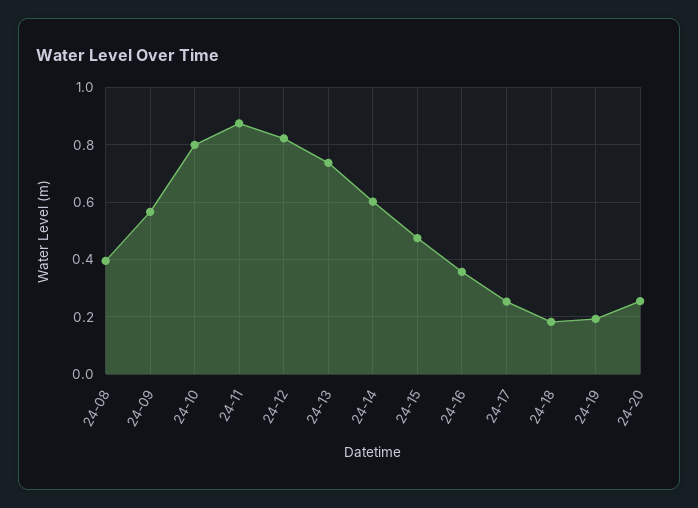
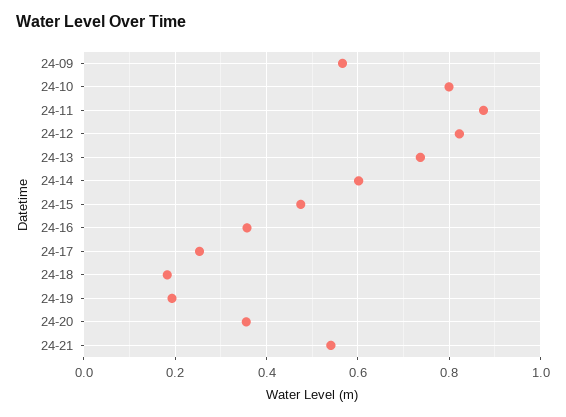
24-08: 0.4 -> none
24-20: 0.25 -> 0.36
24-21: none -> 0.54

